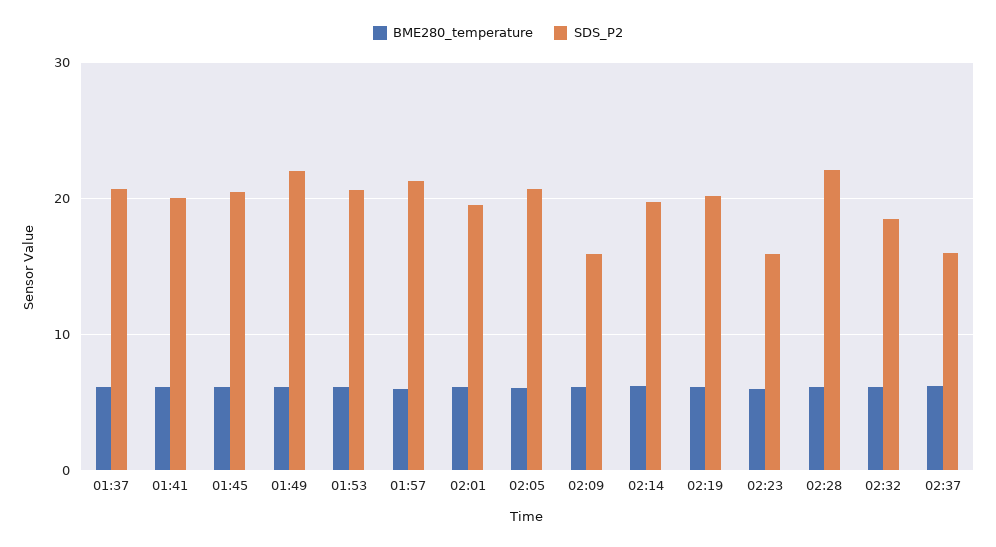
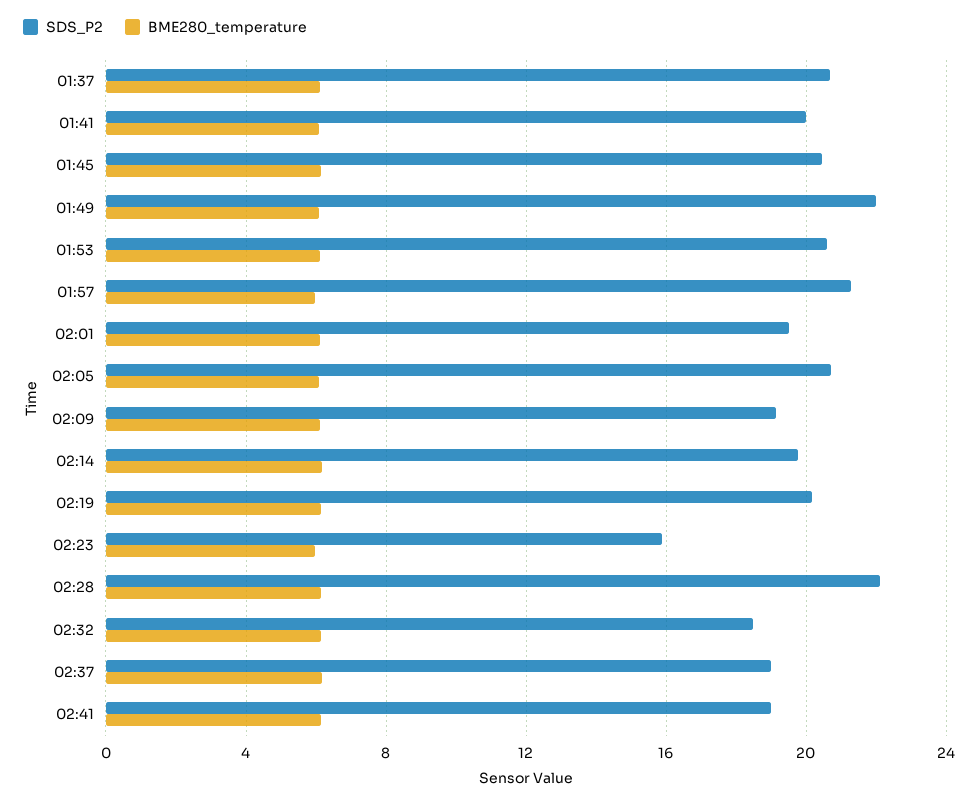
SDS_P2, 02:09: 16 -> 19
SDS_P2, 02:37: 16 -> 19
SDS_P2, 02:41: none -> 19
BME280_temperature, 02:41: none -> 6

